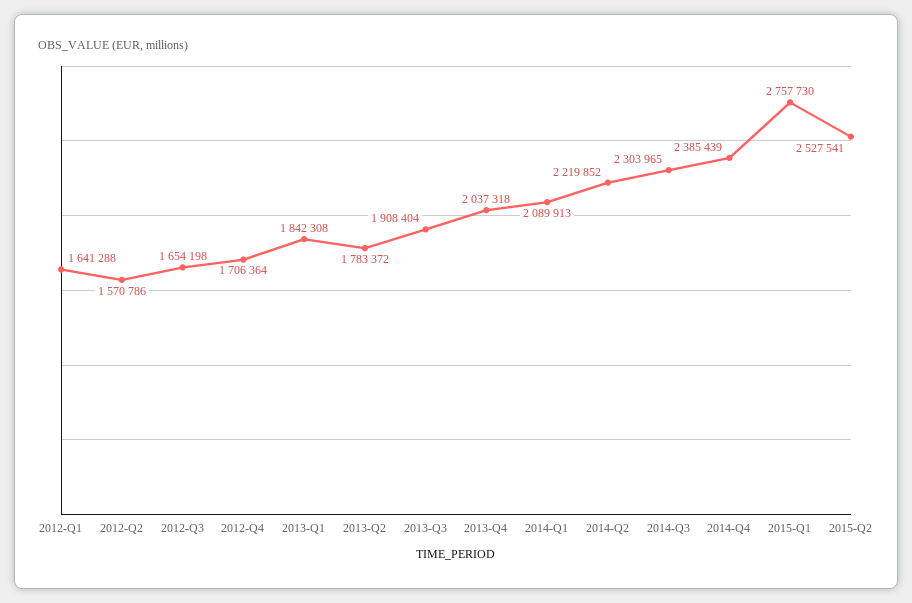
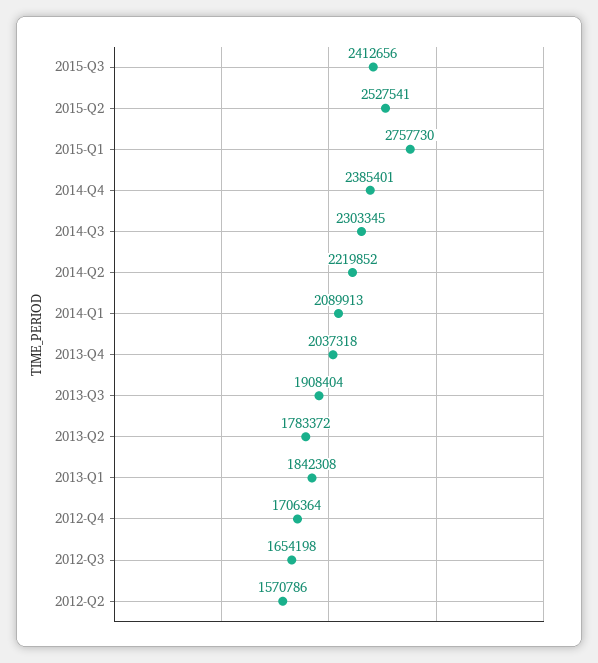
2012-Q1: 1641288 -> none
2014-Q3: 2303965 -> 2303345
2014-Q4: 2385439 -> 2385401
2015-Q3: none -> 2412656

